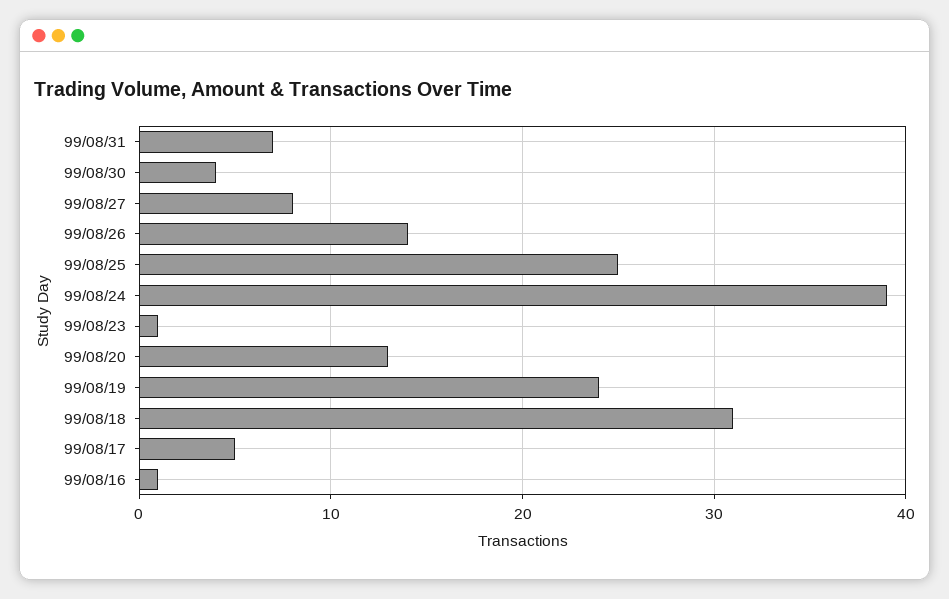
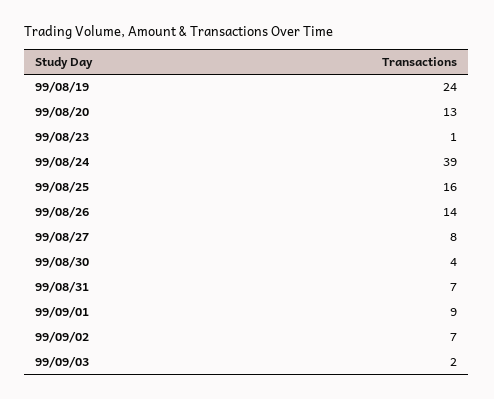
99/08/25: 25 -> 16
99/08/18: 31 -> none
99/08/17: 5 -> none
99/08/16: 1 -> none
99/09/01: none -> 9
99/09/02: none -> 7
99/09/03: none -> 2

